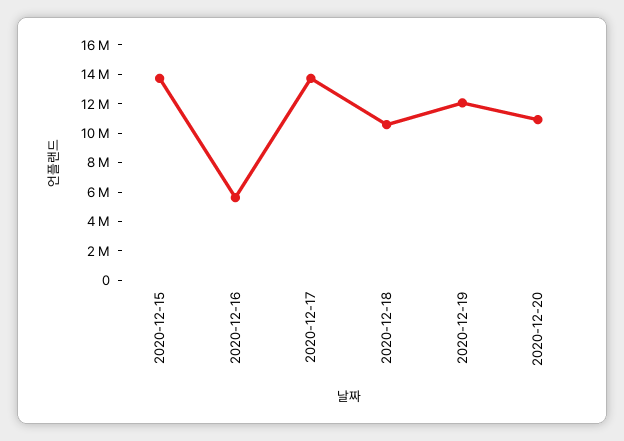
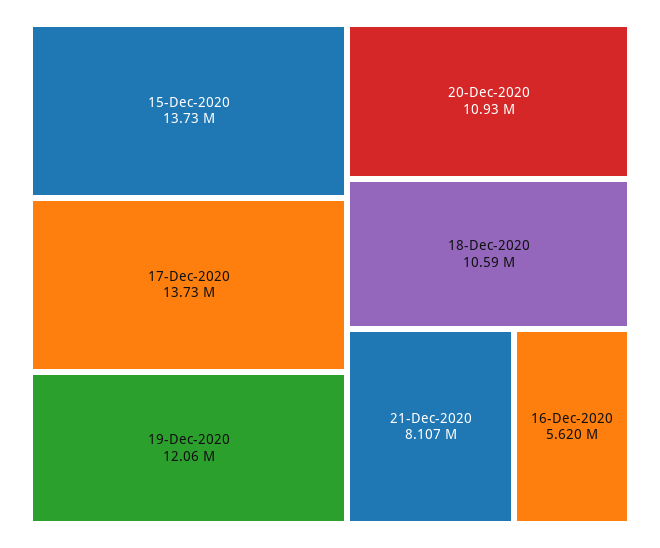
21-Dec-2020: none -> 8107000

